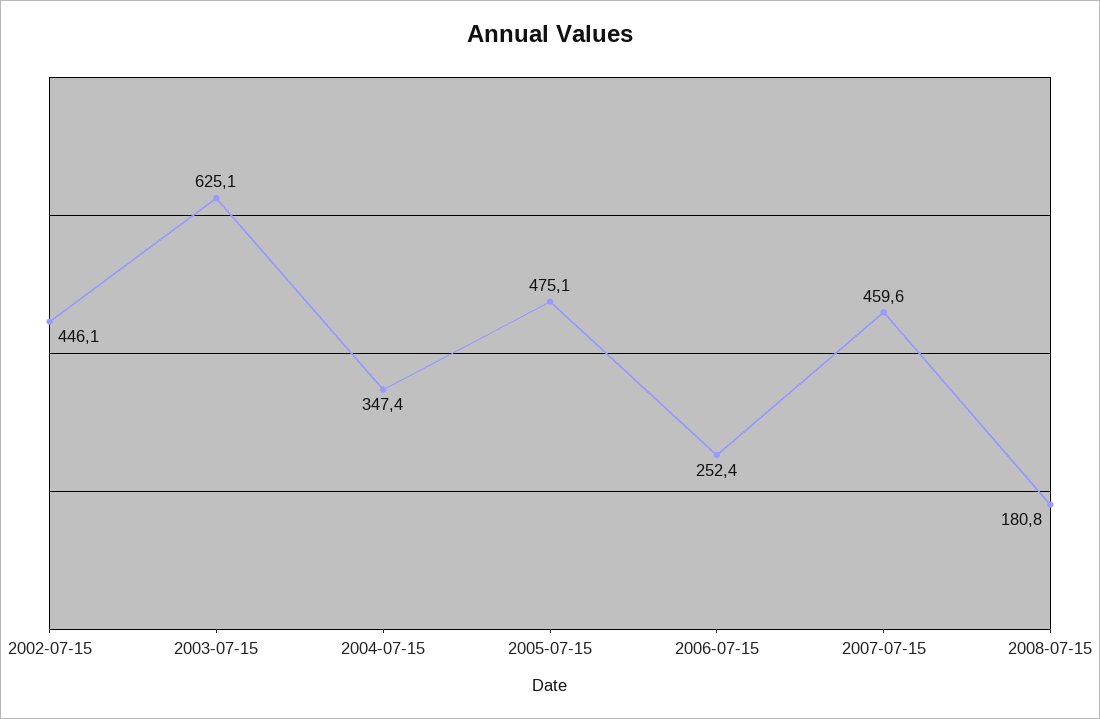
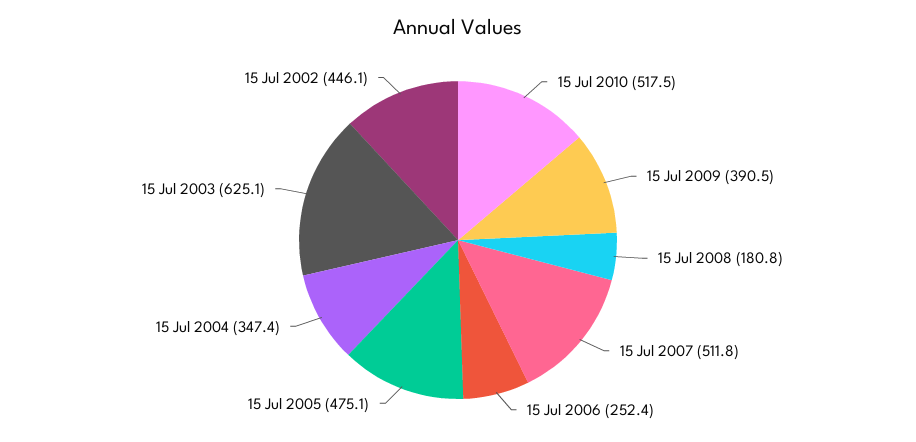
2007-07-15: 459.6 -> 511.8
15 Jul 2010: none -> 517.5
15 Jul 2009: none -> 390.5

